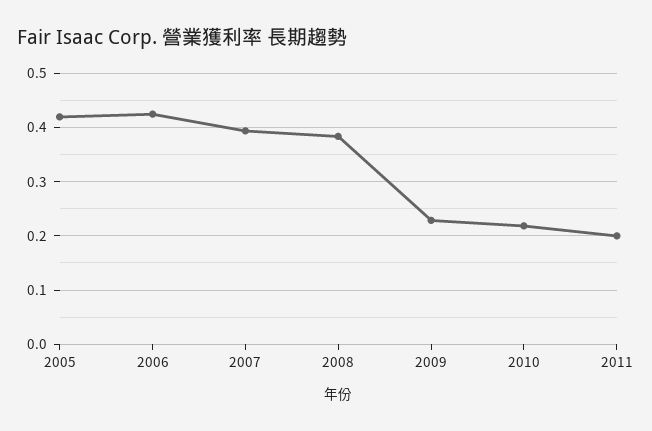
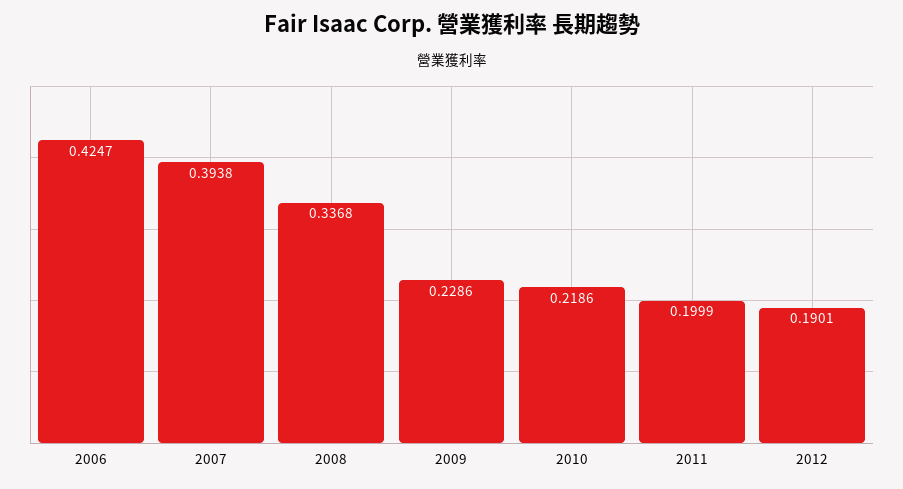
2005: 0.42 -> none
2008: 0.38 -> 0.3368
2012: none -> 0.1901

